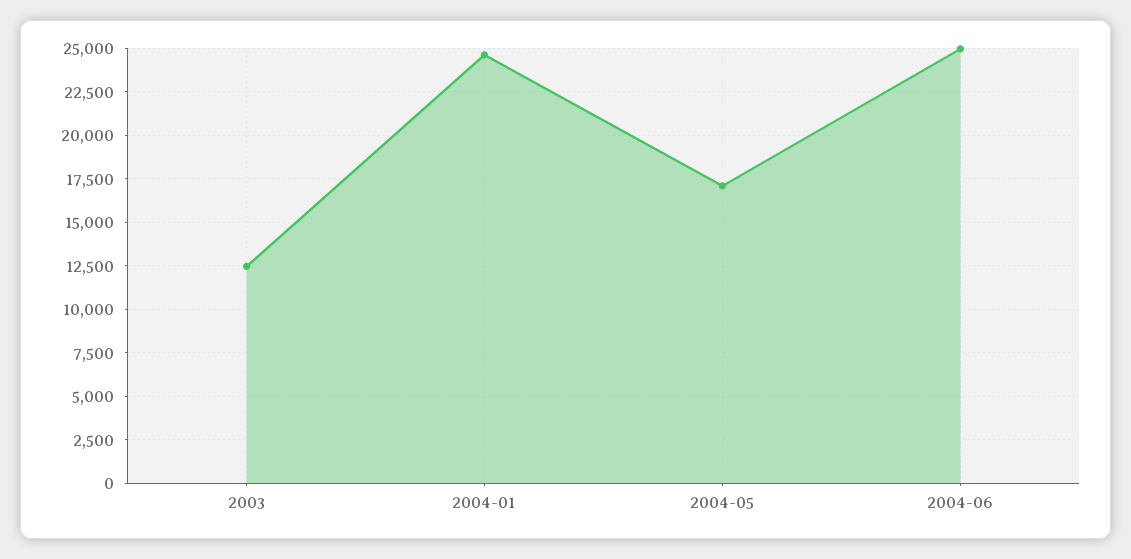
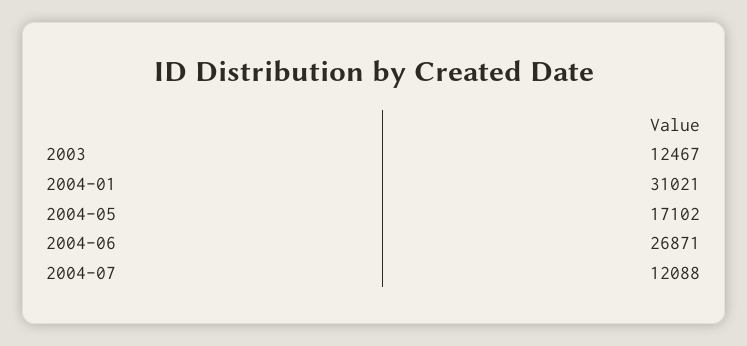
2004-01: 24500 -> 31021
2004-06: 25000 -> 26871
2004-07: none -> 12088

